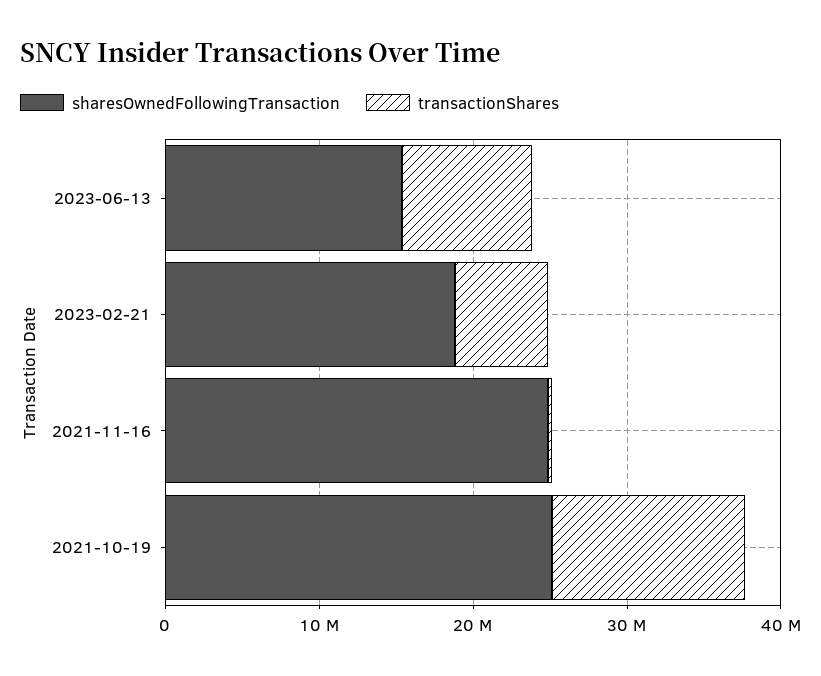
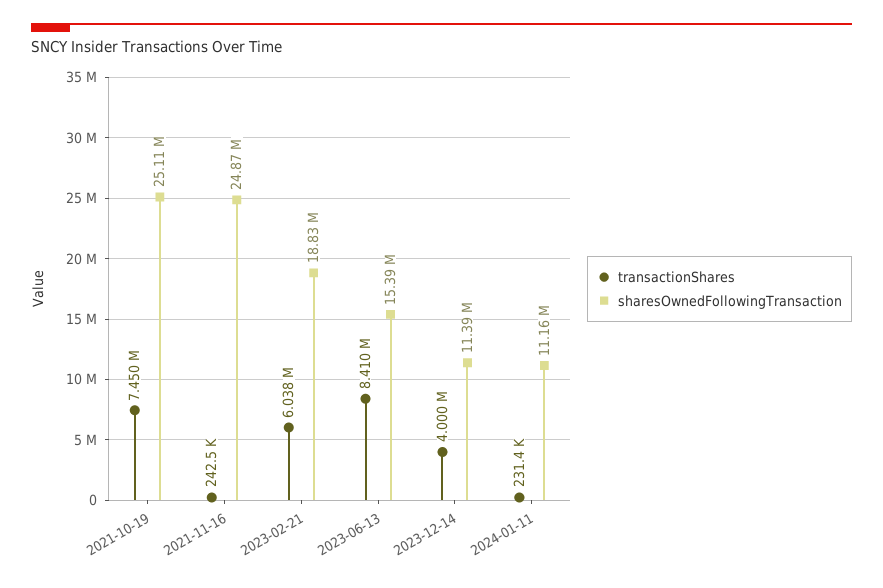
transactionShares, 2021-10-19: 12000000 -> 7450000
transactionShares, 2023-12-14: none -> 4000000
sharesOwnedFollowingTransaction, 2023-12-14: none -> 11390000
transactionShares, 2024-01-11: none -> 231400
sharesOwnedFollowingTransaction, 2024-01-11: none -> 11160000

